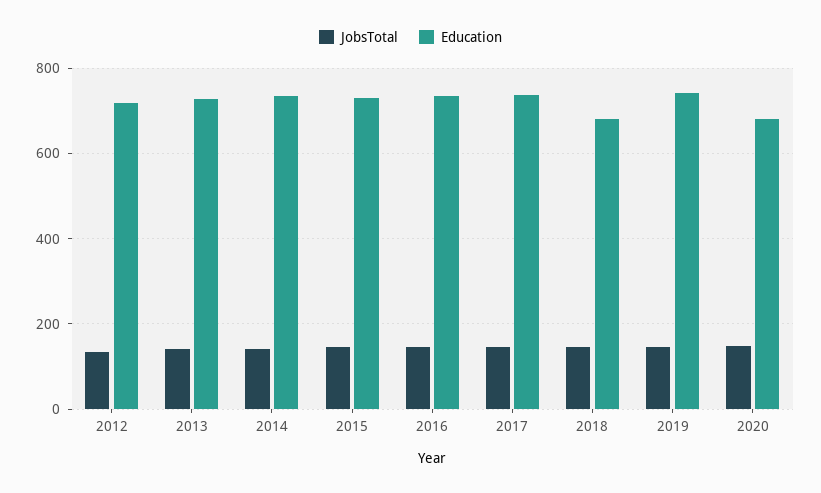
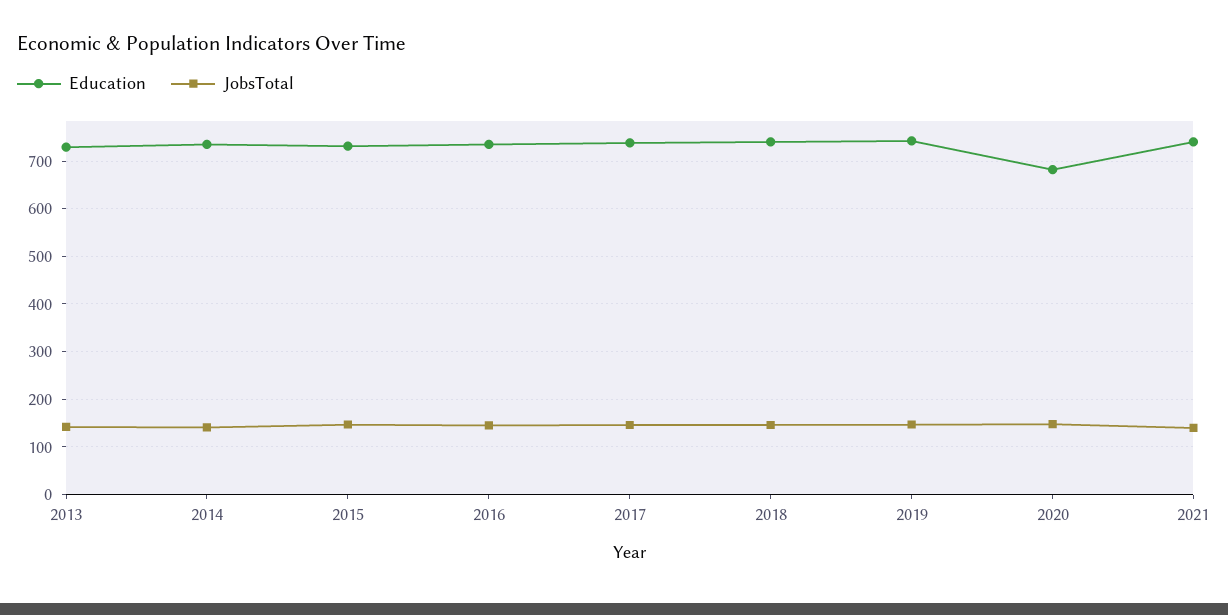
JobsTotal, 2012: 140 -> none
Education, 2012: 720 -> none
Education, 2018: 680 -> 740
Education, 2021: none -> 740
JobsTotal, 2021: none -> 140

